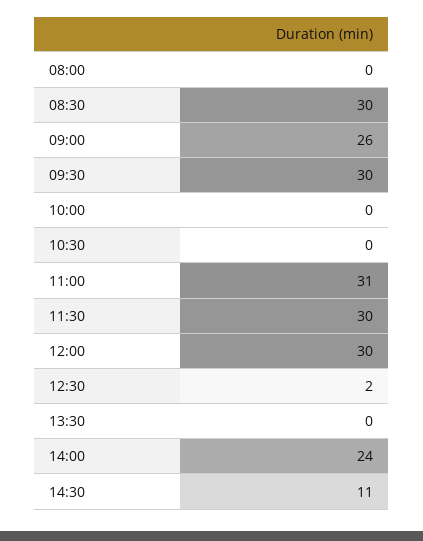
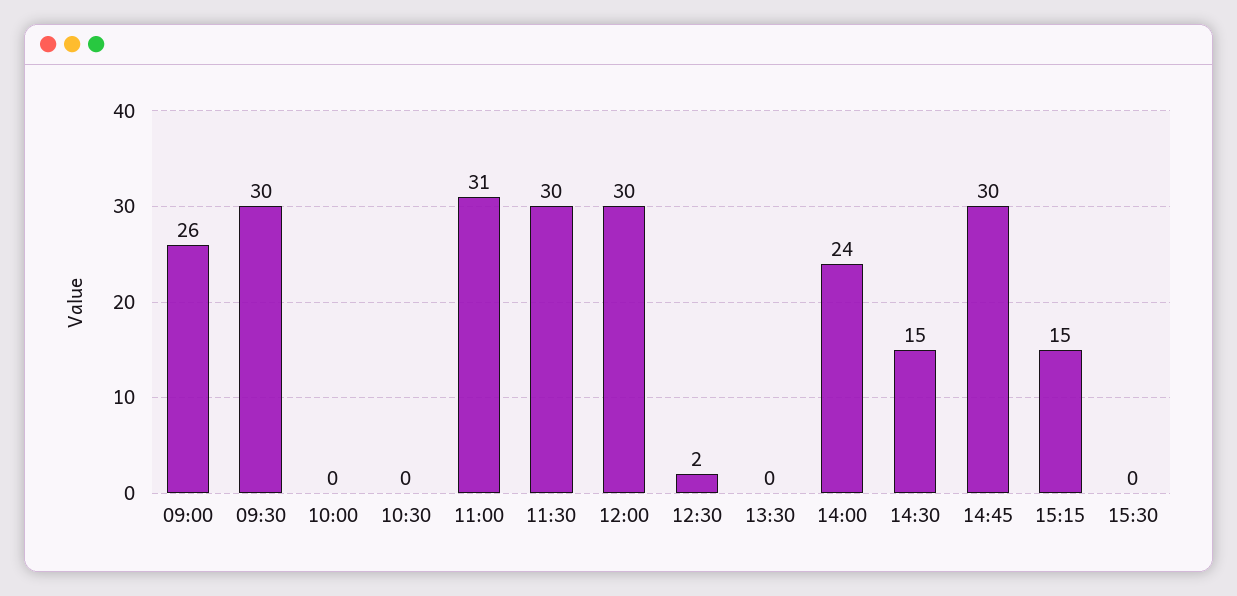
08:00: 0 -> none
08:30: 30 -> none
14:30: 11 -> 15
14:45: none -> 30
15:15: none -> 15
15:30: none -> 0

